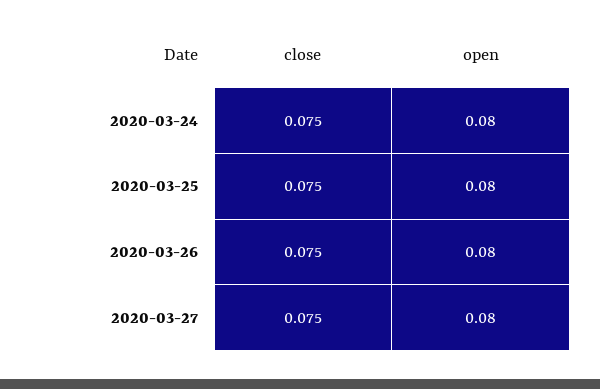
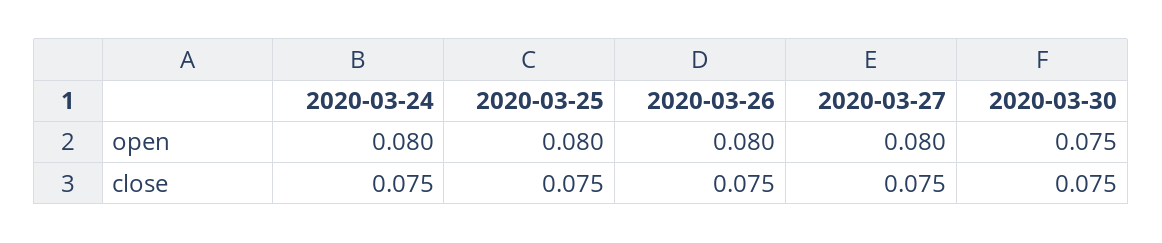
open, 2020-03-30: none -> 0.075
close, 2020-03-30: none -> 0.075

